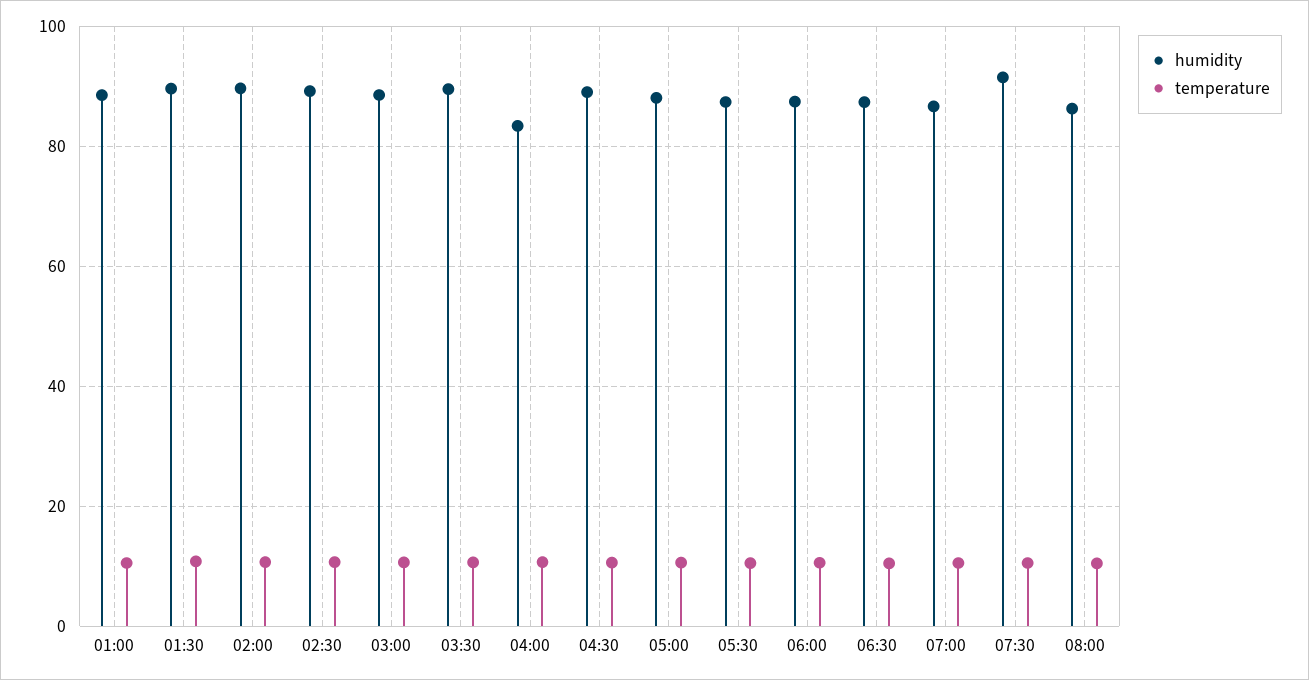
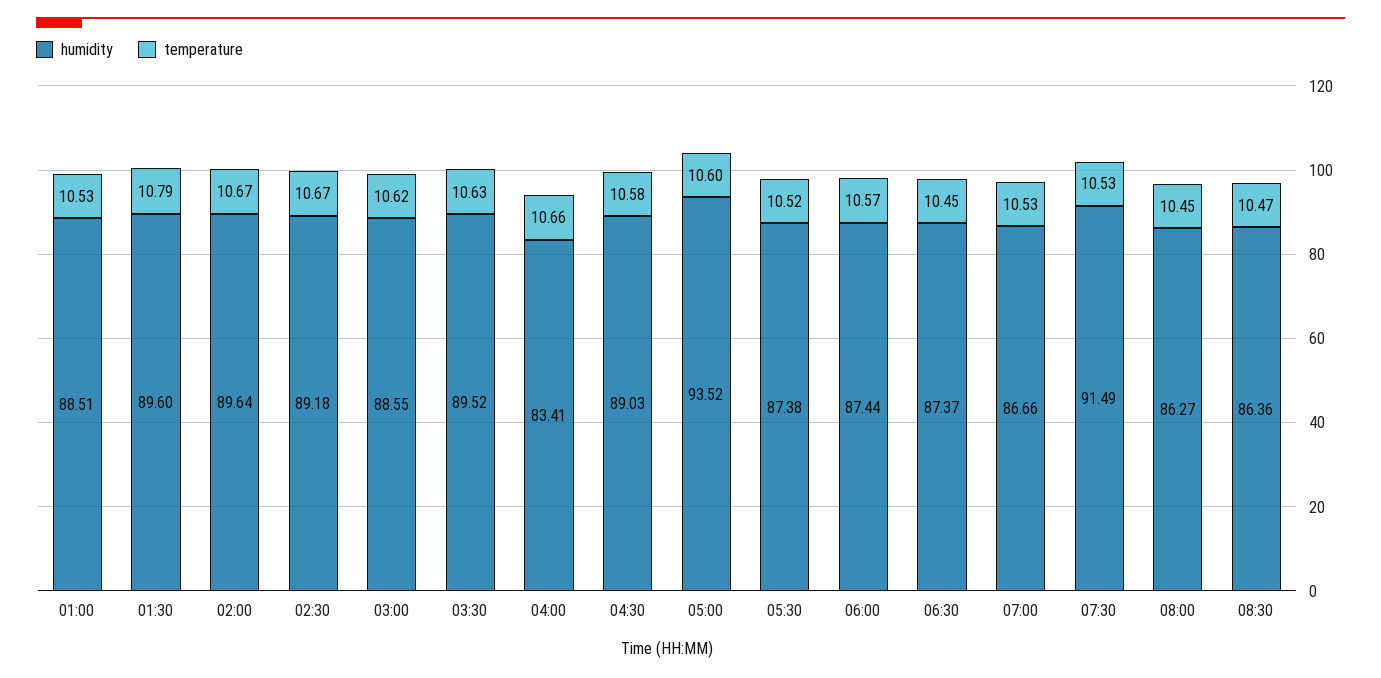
humidity, 05:00: 88 -> 93.52
humidity, 08:30: none -> 86.36
temperature, 08:30: none -> 10.47

